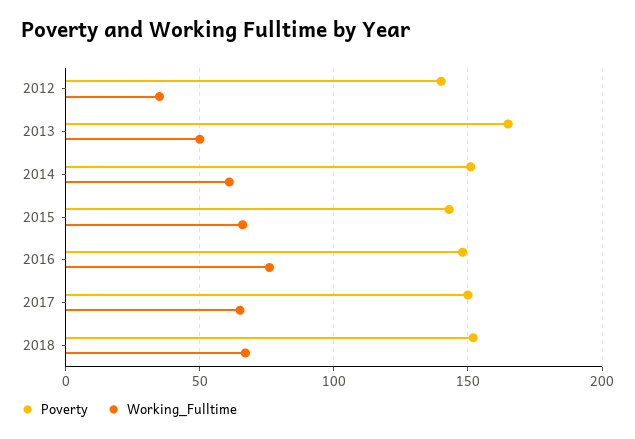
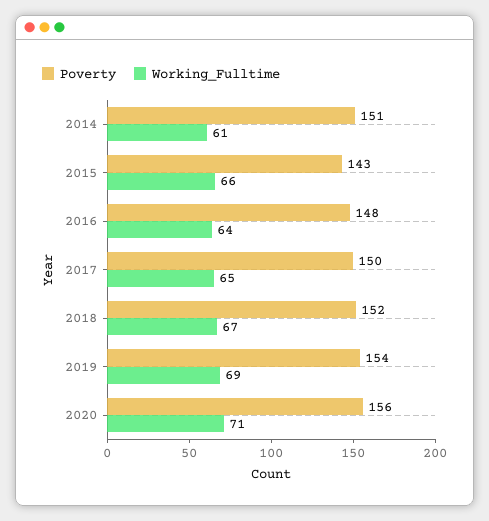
Poverty, 2012: 140 -> none
Working_Fulltime, 2012: 35 -> none
Poverty, 2013: 165 -> none
Working_Fulltime, 2013: 50 -> none
Working_Fulltime, 2016: 75 -> 64
Poverty, 2019: none -> 154
Working_Fulltime, 2019: none -> 69
Poverty, 2020: none -> 156
Working_Fulltime, 2020: none -> 71

